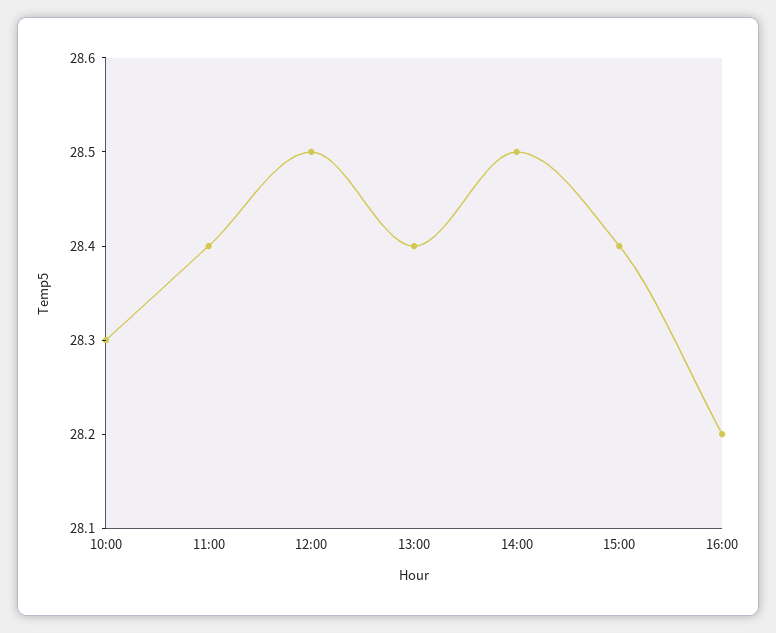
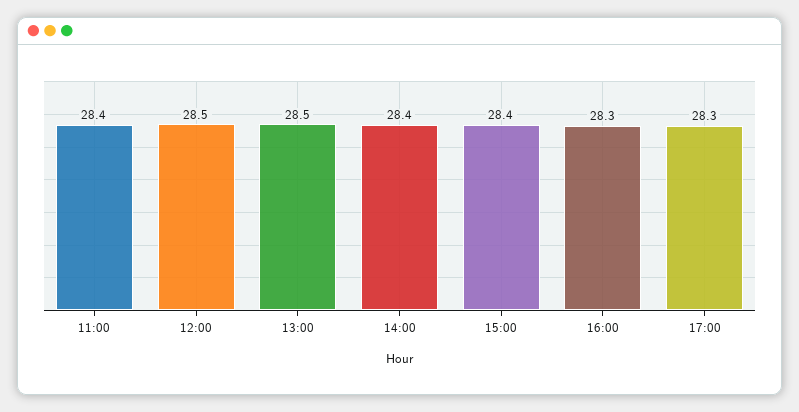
10:00: 28.3 -> none
13:00: 28.4 -> 28.5
14:00: 28.5 -> 28.4
16:00: 28.2 -> 28.3
17:00: none -> 28.3

